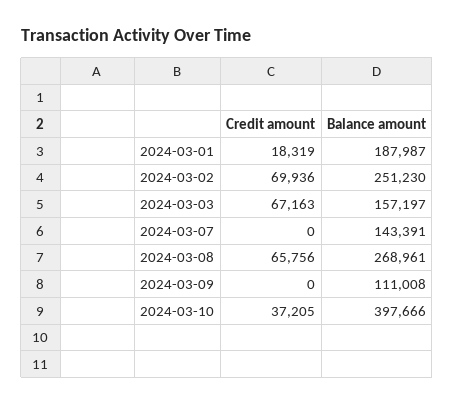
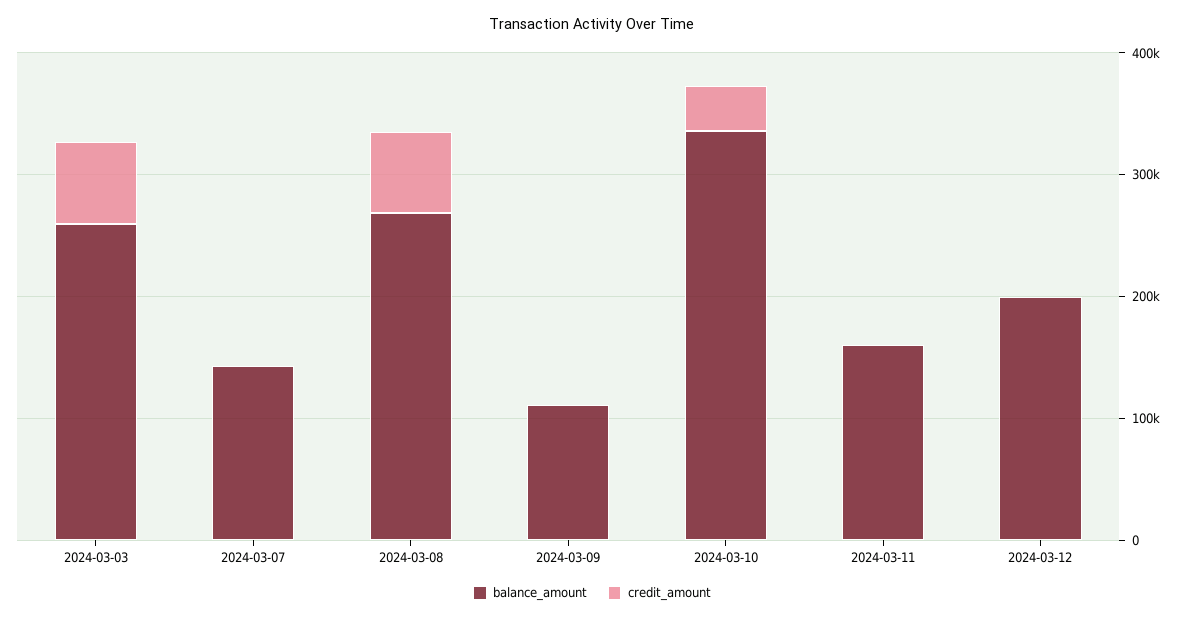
Credit amount, 2024-03-01: 18319 -> none
Balance amount, 2024-03-01: 187987 -> none
Credit amount, 2024-03-02: 69936 -> none
Balance amount, 2024-03-02: 251230 -> none
Balance amount, 2024-03-03: 157197 -> 260000
Balance amount, 2024-03-10: 397666 -> 340000
Balance amount, 2024-03-11: none -> 160000
Credit amount, 2024-03-11: none -> 0
Balance amount, 2024-03-12: none -> 200000
Credit amount, 2024-03-12: none -> 0

